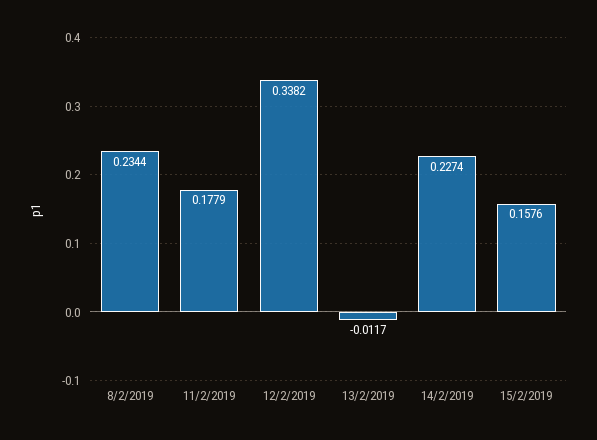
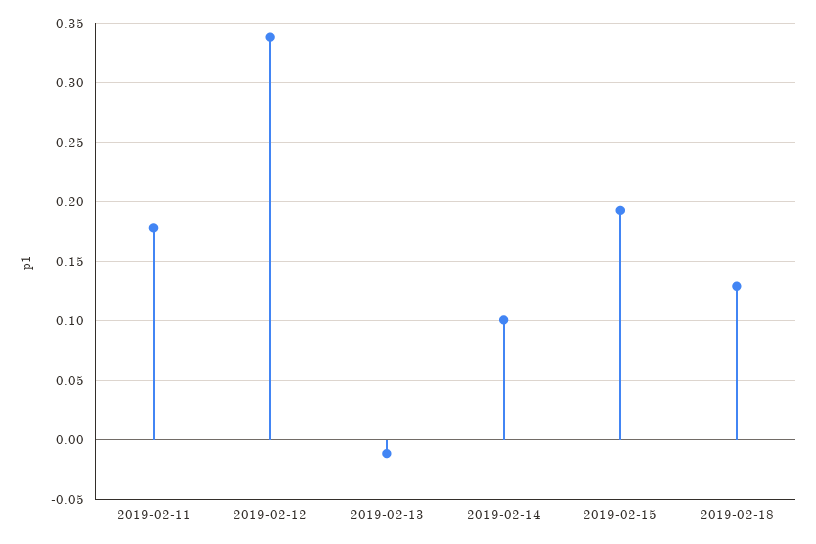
8/2/2019: 0.2344 -> none
14/2/2019: 0.2274 -> 0.1
15/2/2019: 0.1576 -> 0.19
2019-02-18: none -> 0.13

